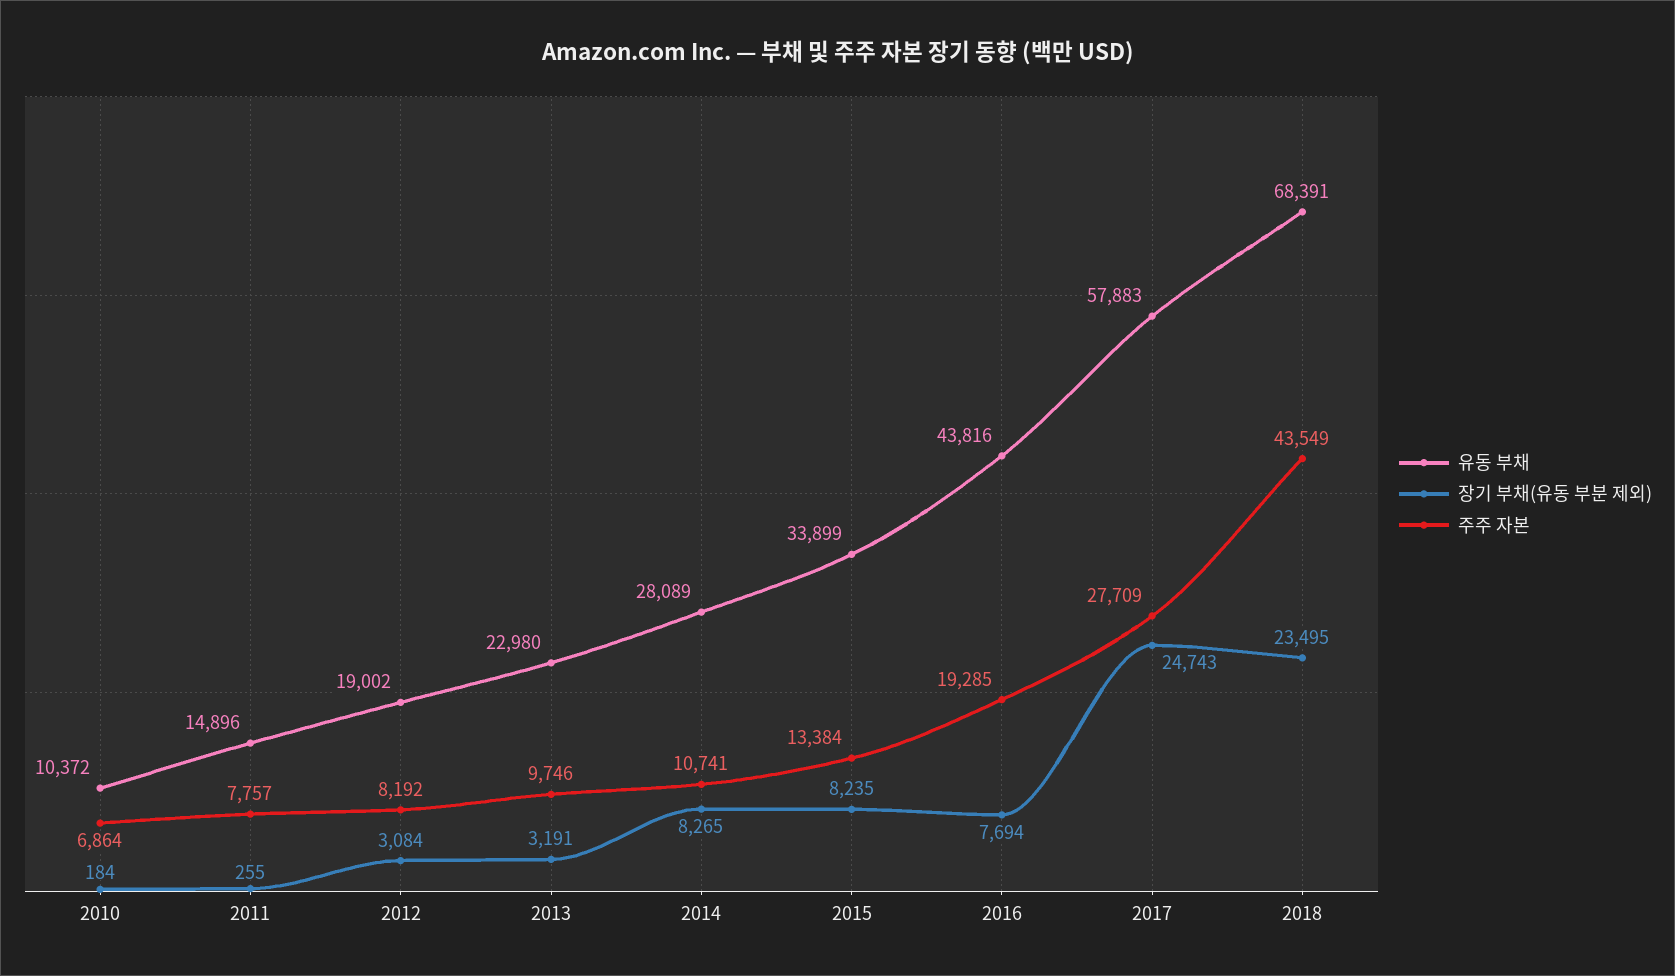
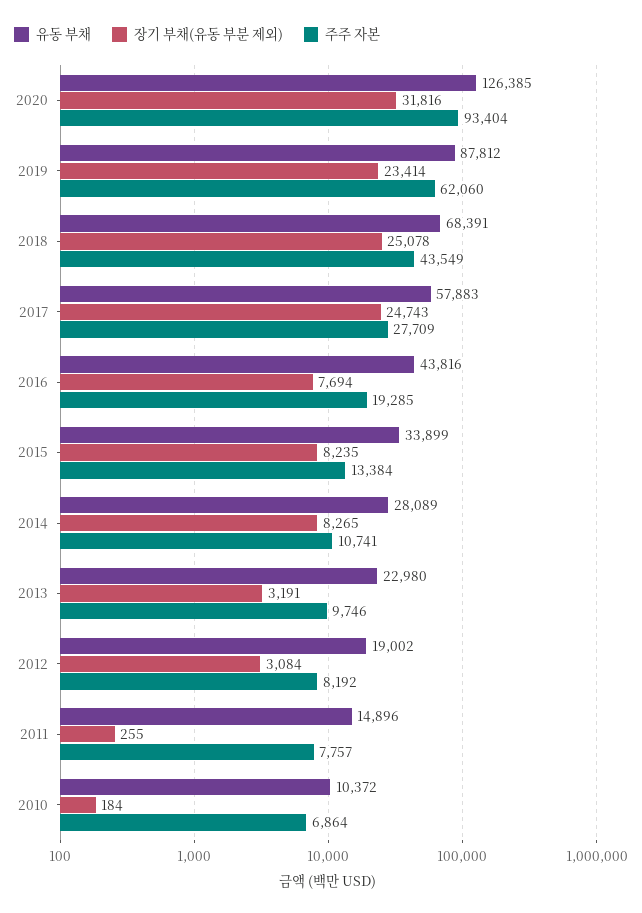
장기 부채(유동 부분 제외), 2018: 23495 -> 25078
유동 부채, 2020: none -> 126385
장기 부채(유동 부분 제외), 2020: none -> 31816
주주 자본, 2020: none -> 93404
유동 부채, 2019: none -> 87812
장기 부채(유동 부분 제외), 2019: none -> 23414
주주 자본, 2019: none -> 62060

